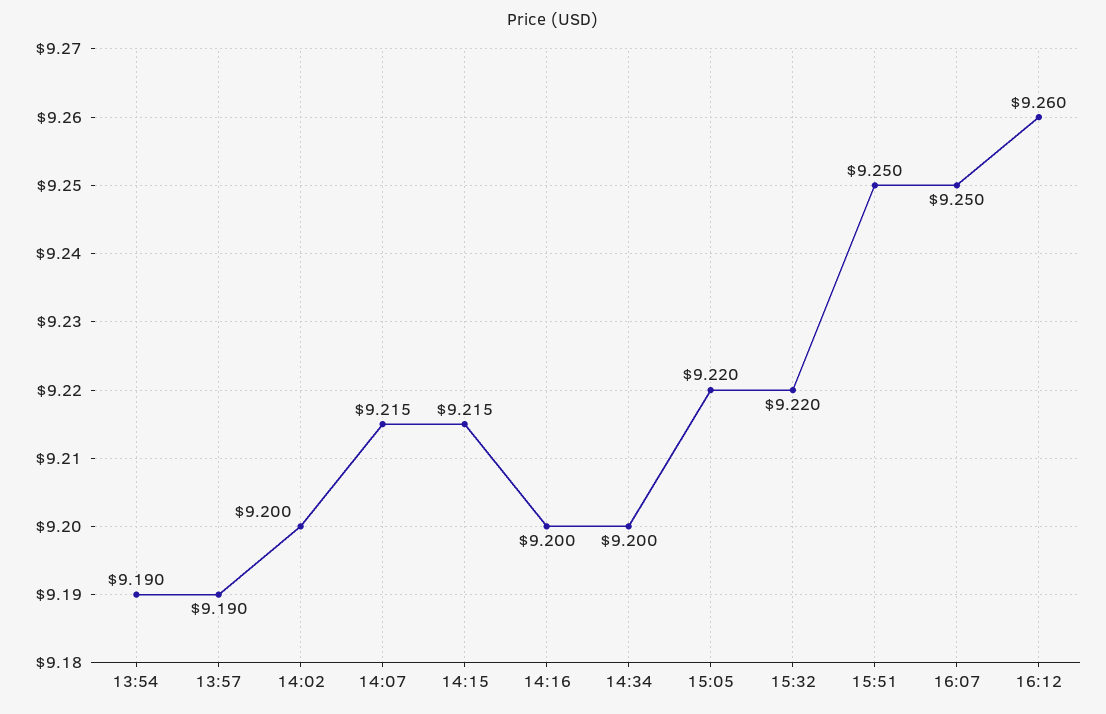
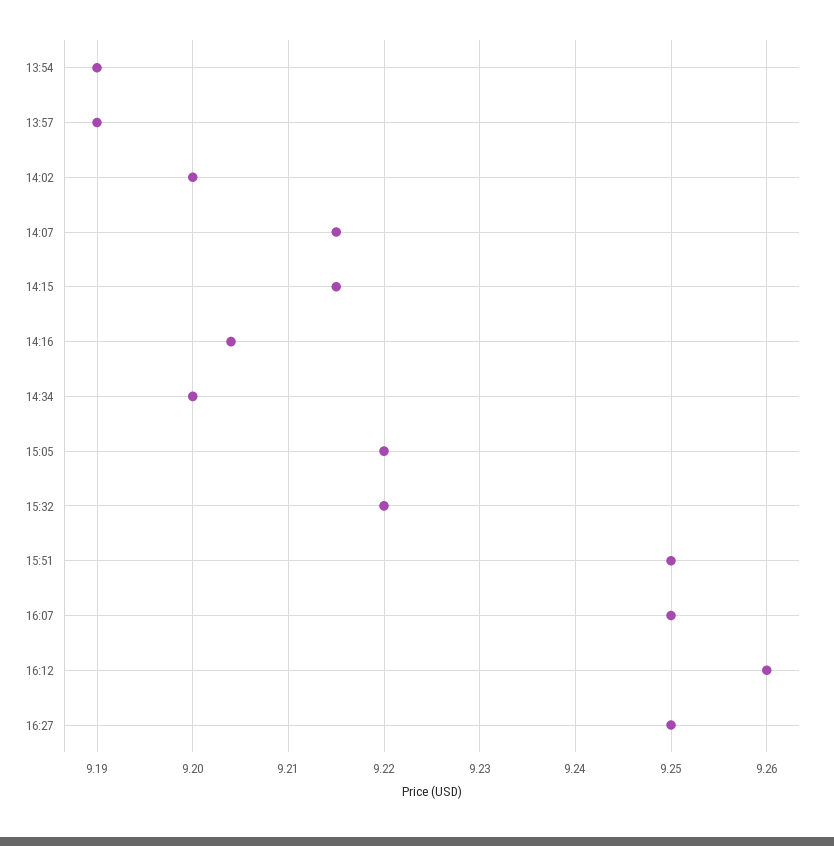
14:16: 9.2 -> 9.204
16:27: none -> 9.25

